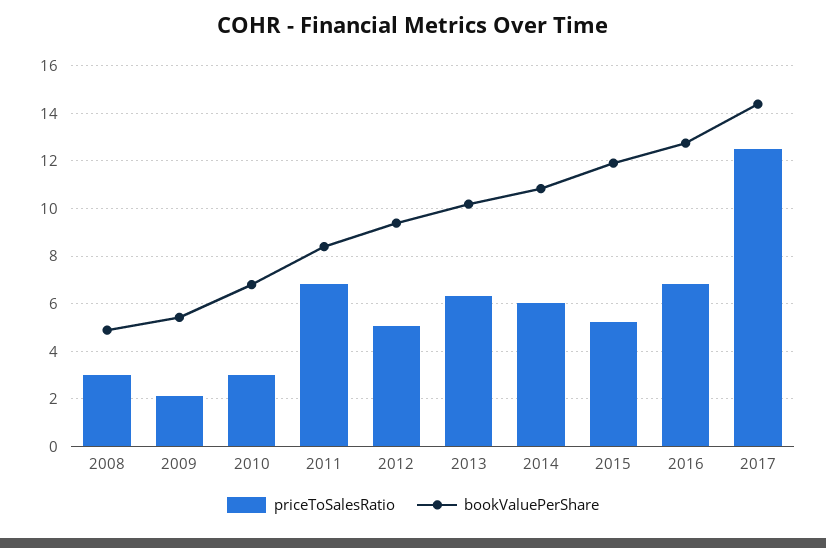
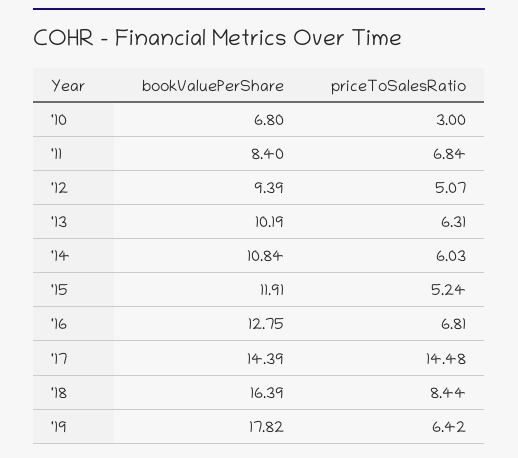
priceToSalesRatio, 2008: 3 -> none
bookValuePerShare, 2008: 5 -> none
priceToSalesRatio, 2009: 2 -> none
bookValuePerShare, 2009: 5.5 -> none
priceToSalesRatio, 2017: 12.5 -> 14.48
bookValuePerShare, '18: none -> 16.39
priceToSalesRatio, '18: none -> 8.44
bookValuePerShare, '19: none -> 17.82
priceToSalesRatio, '19: none -> 6.42

